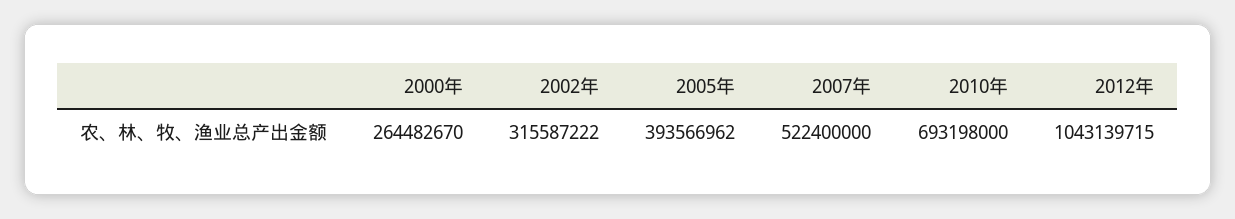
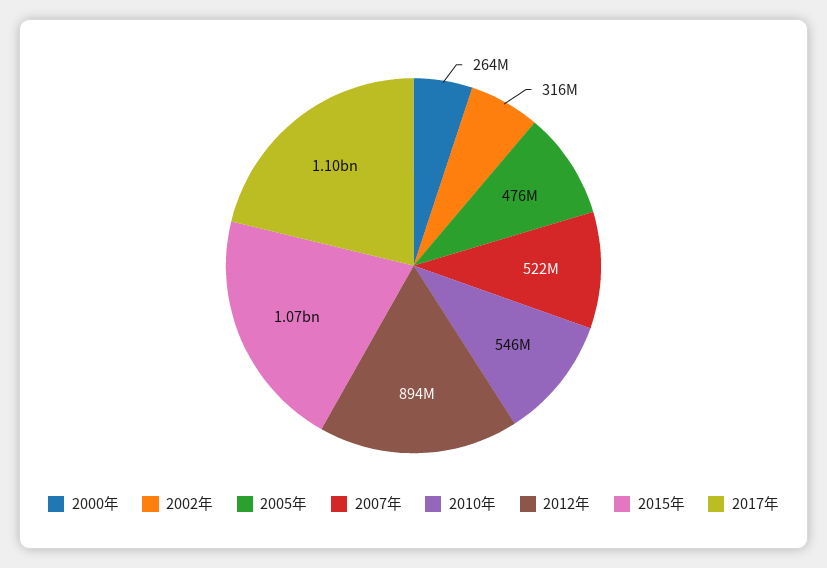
2005年: 393566962 -> 476000000
2010年: 693198000 -> 546000000
2012年: 1043139715 -> 894000000
2015年: none -> 1070000000
2017年: none -> 1100000000

